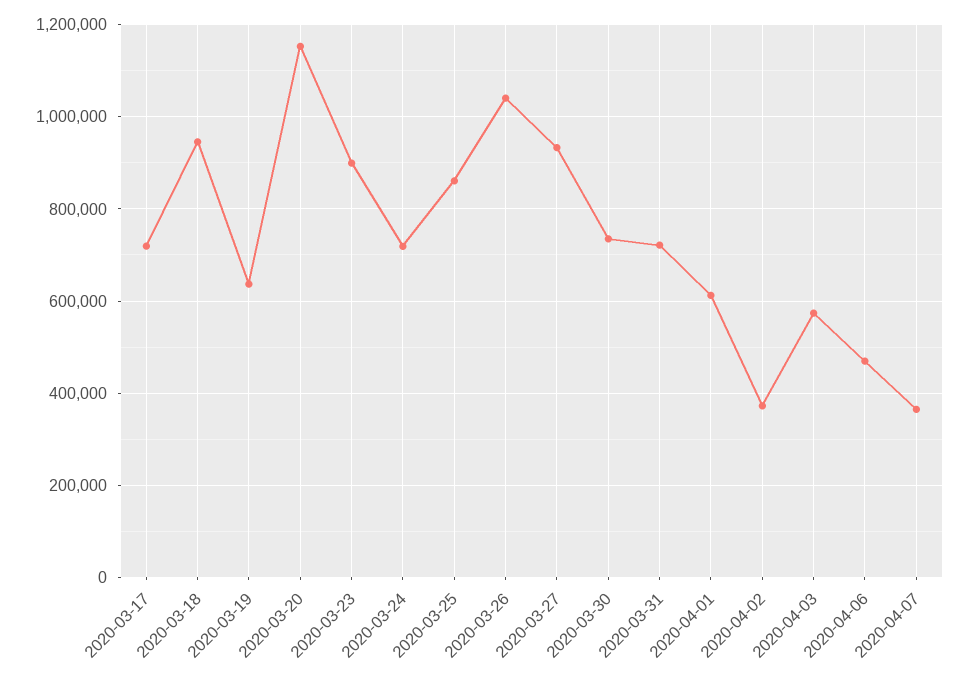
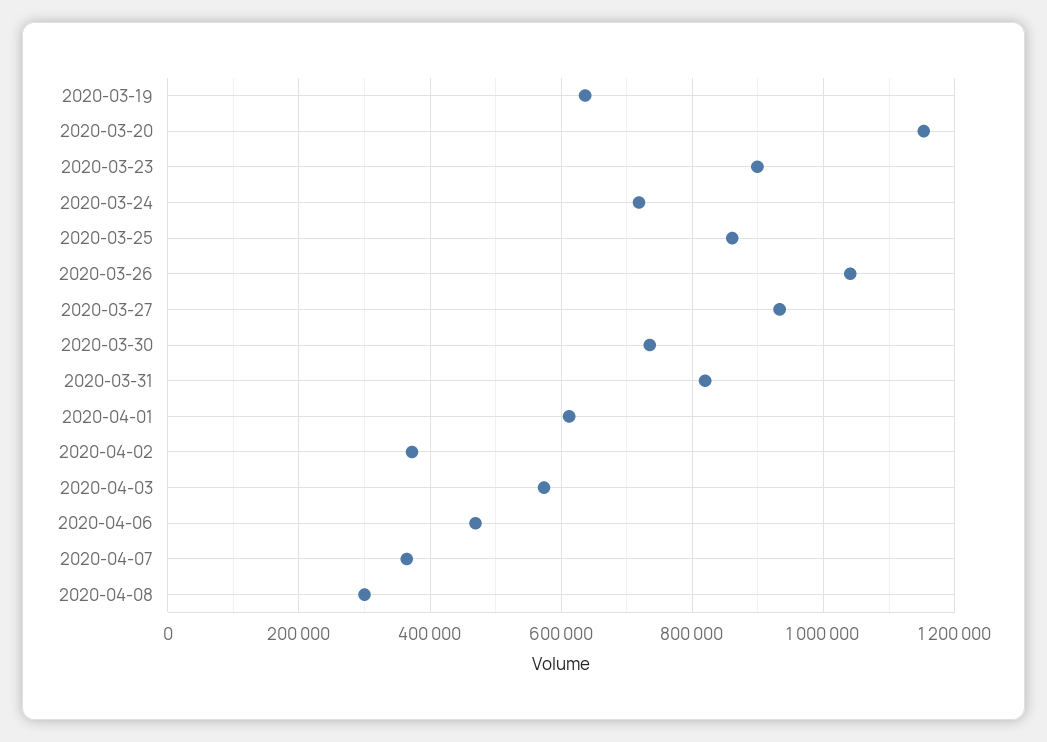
2020-03-17: 720000 -> none
2020-03-18: 940000 -> none
2020-03-31: 720000 -> 820000
2020-04-08: none -> 300000

